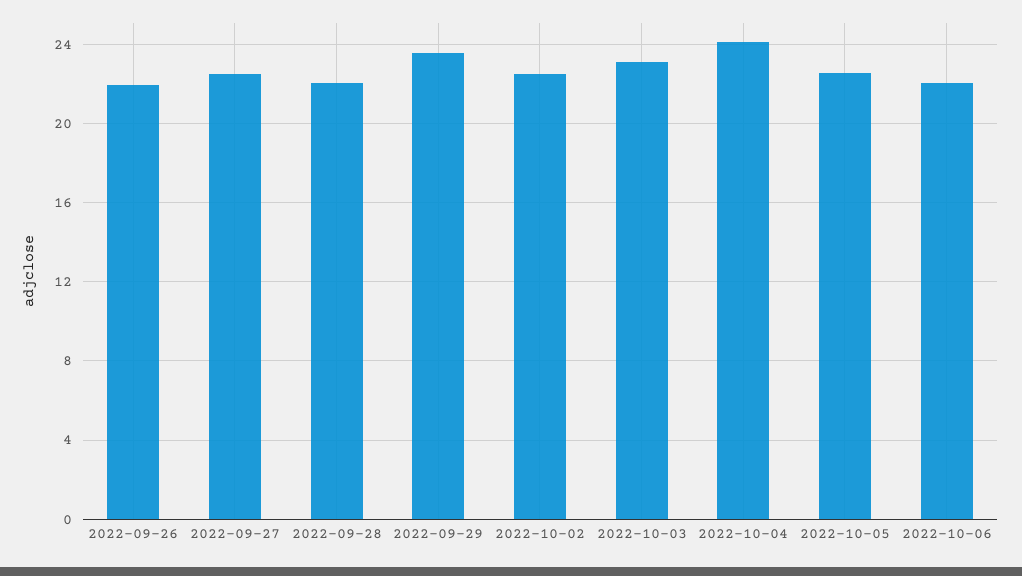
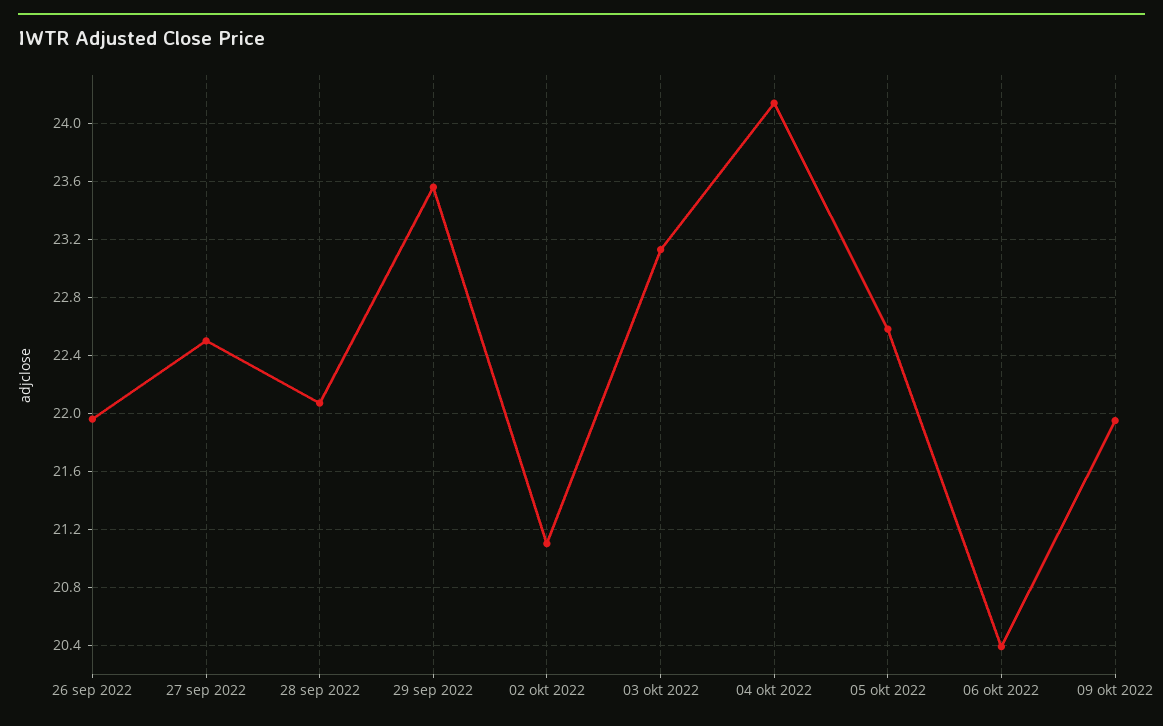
2022-10-02: 22.5 -> 21.1
2022-10-06: 22 -> 20.4
09 okt 2022: none -> 21.95

